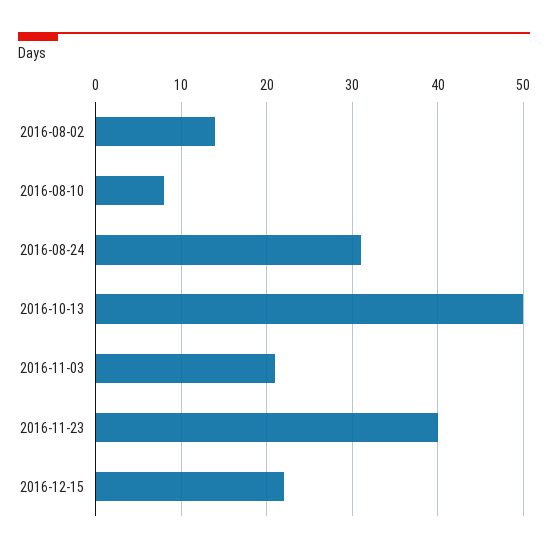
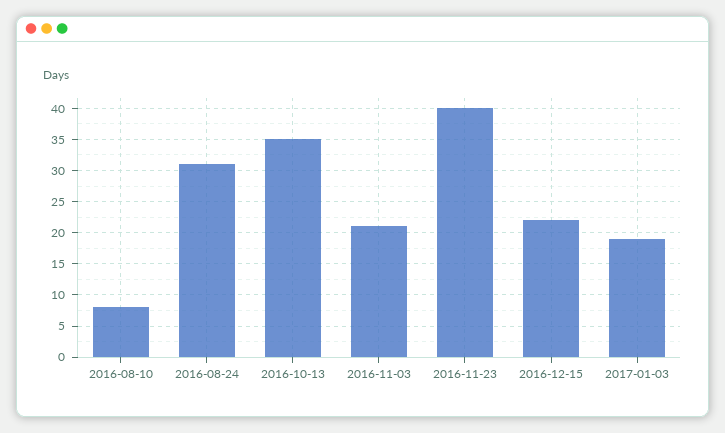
2016-08-02: 14 -> none
2016-10-13: 50 -> 35
2017-01-03: none -> 19

